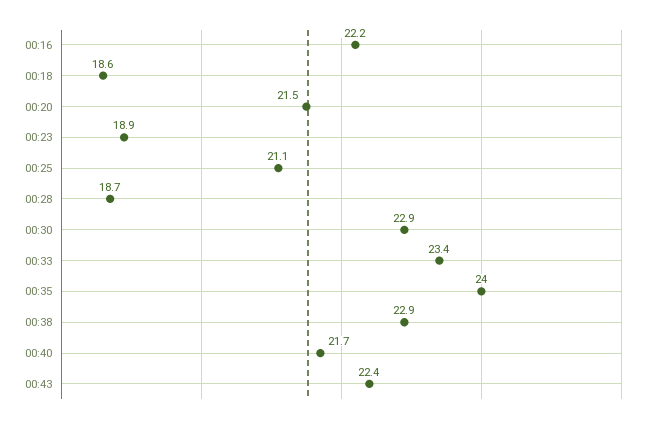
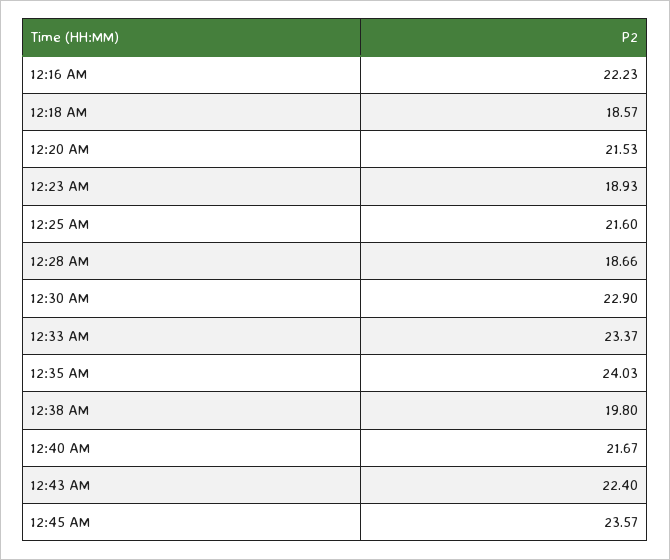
00:25: 21.1 -> 21.6
00:38: 22.9 -> 19.8
12:45 AM: none -> 23.57

